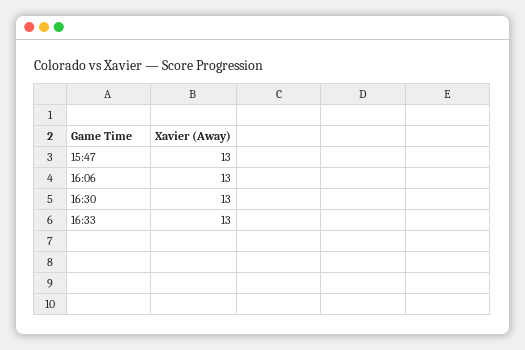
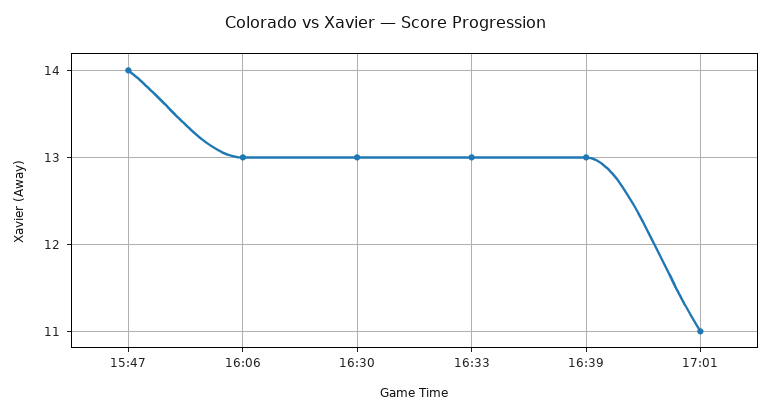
15:47: 13 -> 14
16:39: none -> 13
17:01: none -> 11

